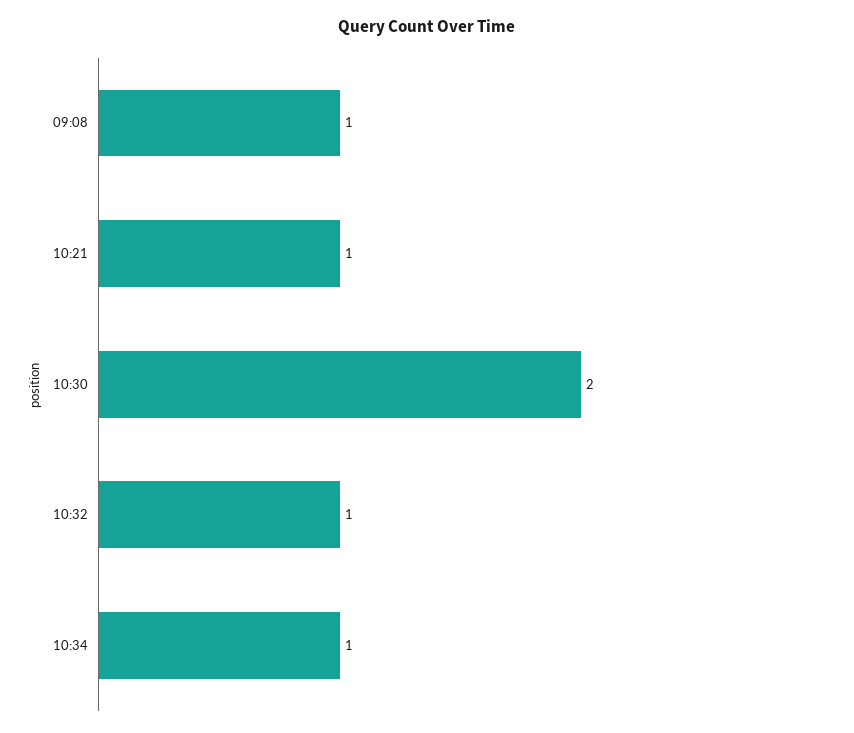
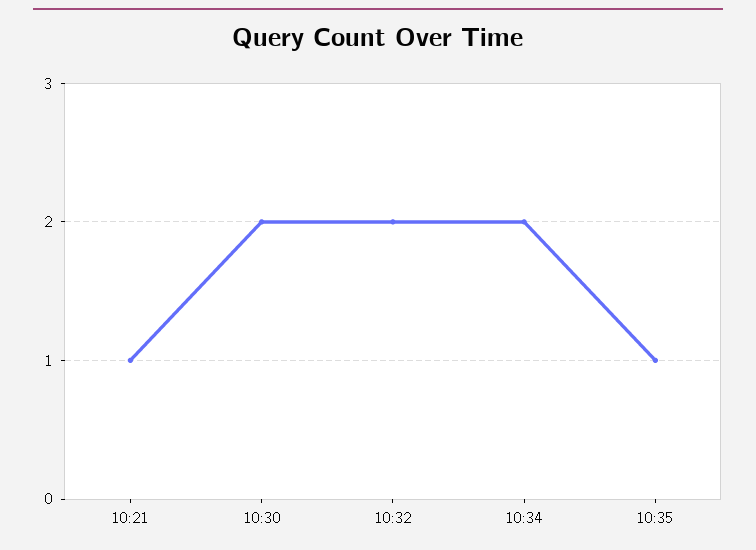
09:08: 1 -> none
10:32: 1 -> 2
10:34: 1 -> 2
10:35: none -> 1

